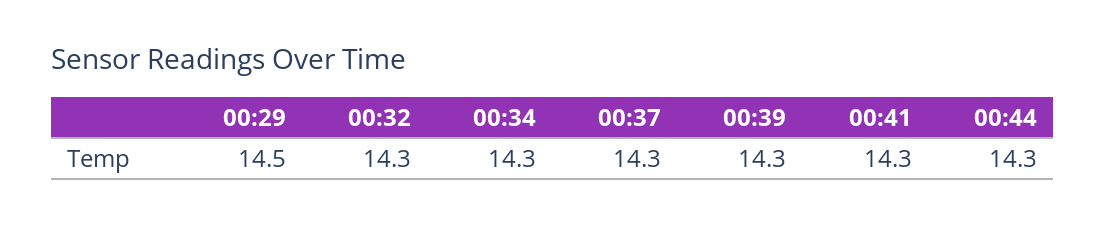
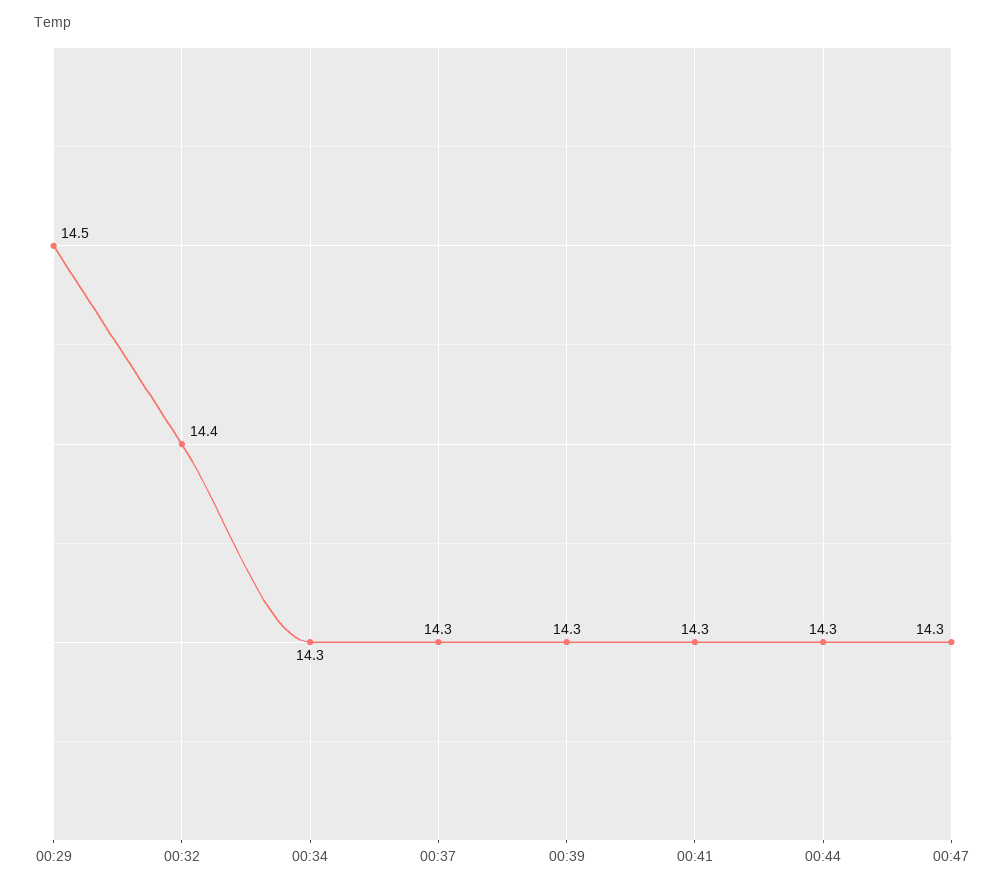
00:32: 14.3 -> 14.4
00:47: none -> 14.3

